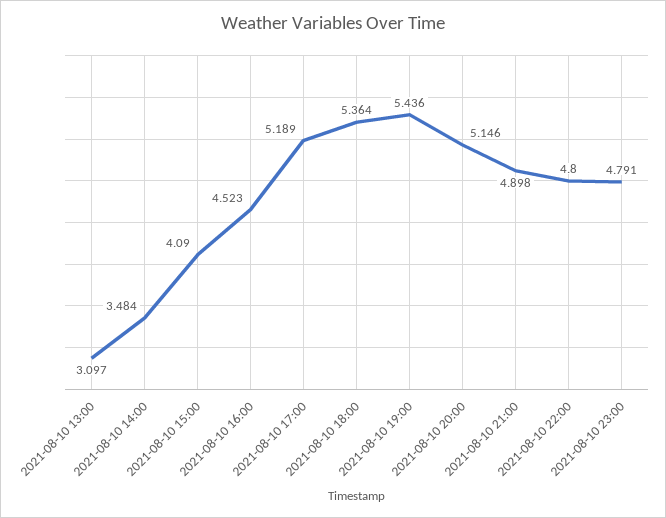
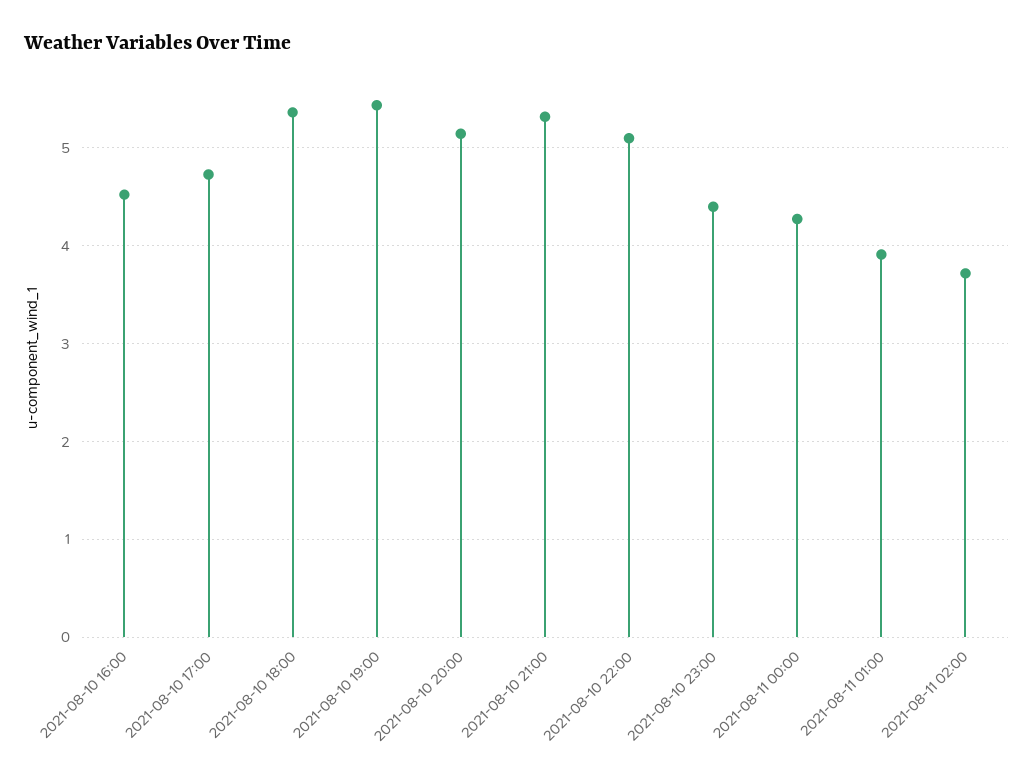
2021-08-10 13:00: 3.097 -> none
2021-08-10 14:00: 3.484 -> none
2021-08-10 15:00: 4.09 -> none
2021-08-10 17:00: 5.189 -> 4.7
2021-08-10 21:00: 4.898 -> 5.3
2021-08-10 22:00: 4.8 -> 5.1
2021-08-10 23:00: 4.791 -> 4.4
2021-08-11 00:00: none -> 4.3
2021-08-11 01:00: none -> 3.9
2021-08-11 02:00: none -> 3.7

